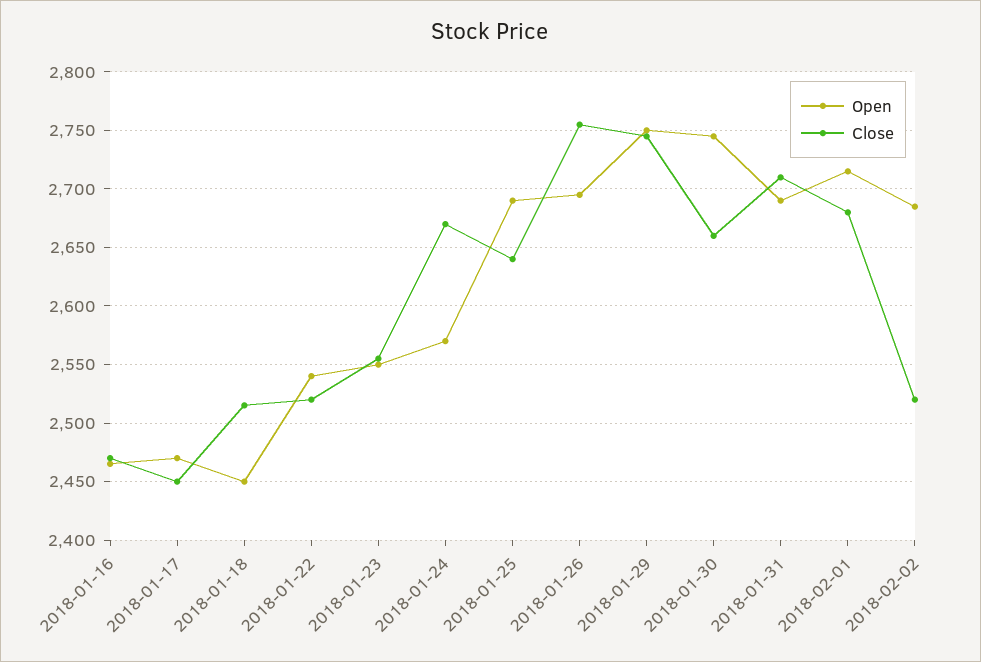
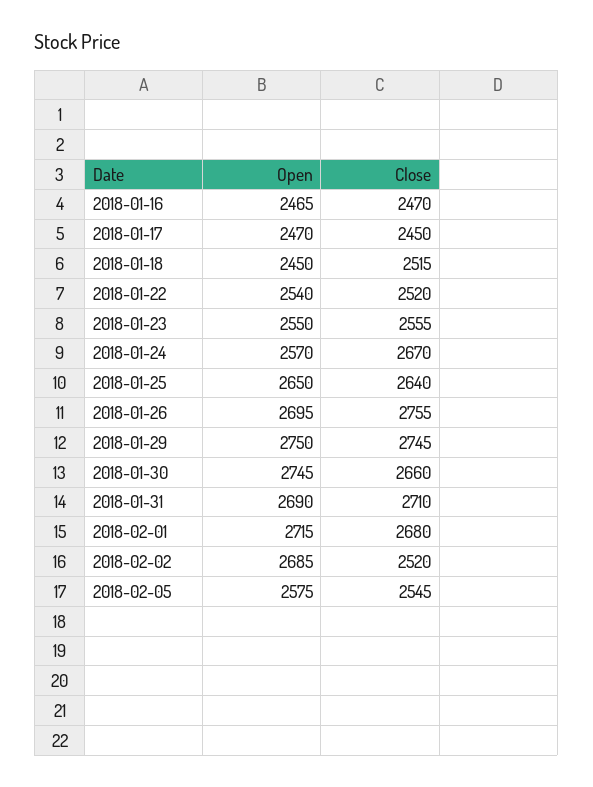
Open, 2018-01-25: 2690 -> 2650
Open, 2018-02-05: none -> 2575
Close, 2018-02-05: none -> 2545

